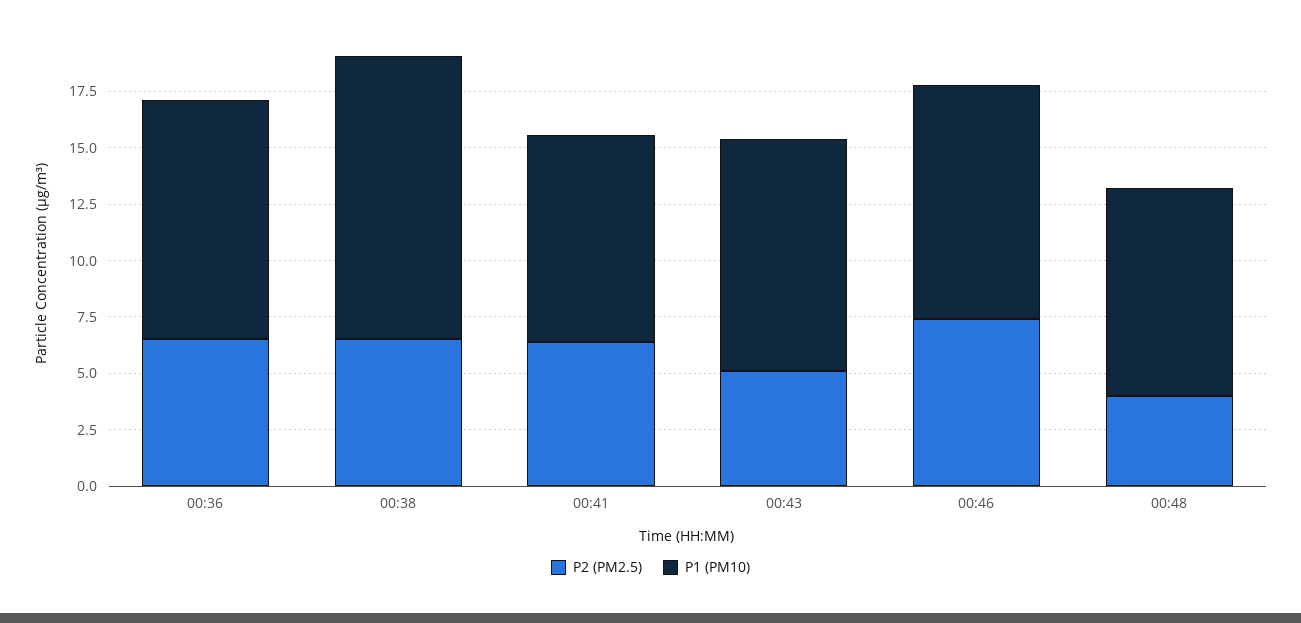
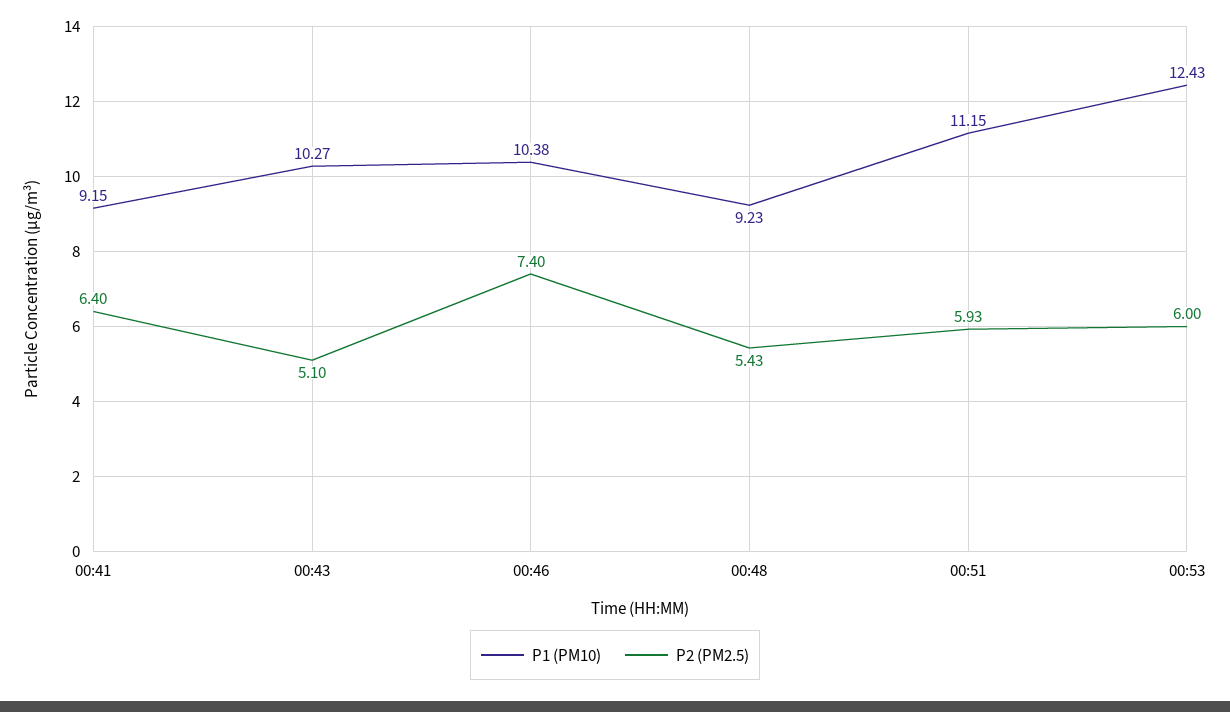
P2 (PM2.5), 00:36: 6.5 -> none
P1 (PM10), 00:36: 10.5 -> none
P2 (PM2.5), 00:38: 6.5 -> none
P1 (PM10), 00:38: 12.5 -> none
P2 (PM2.5), 00:48: 4 -> 5.43
P1 (PM10), 00:51: none -> 11.15
P2 (PM2.5), 00:51: none -> 5.93
P1 (PM10), 00:53: none -> 12.43
P2 (PM2.5), 00:53: none -> 6

